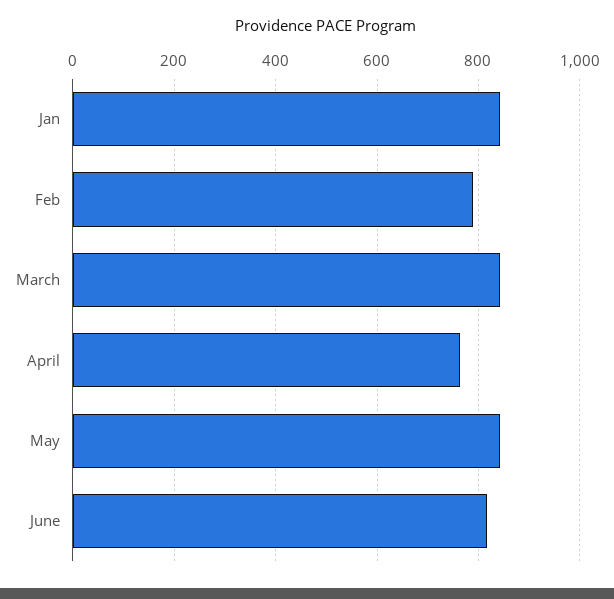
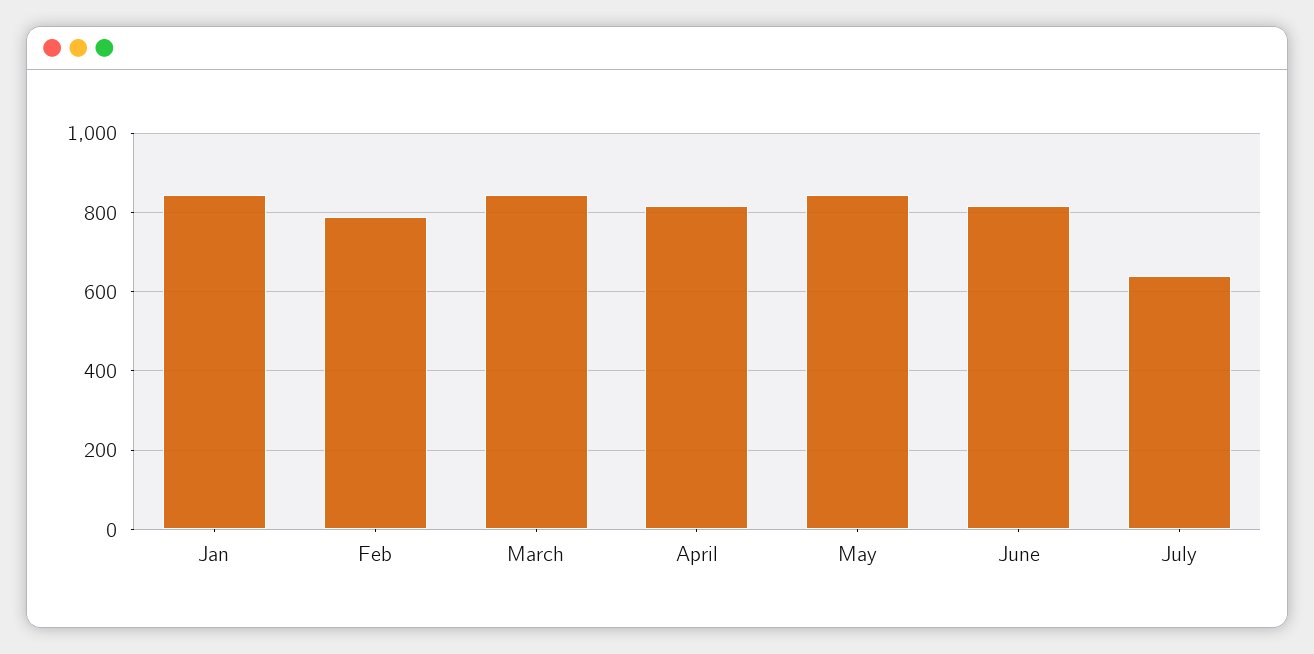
April: 760 -> 820
July: none -> 640

